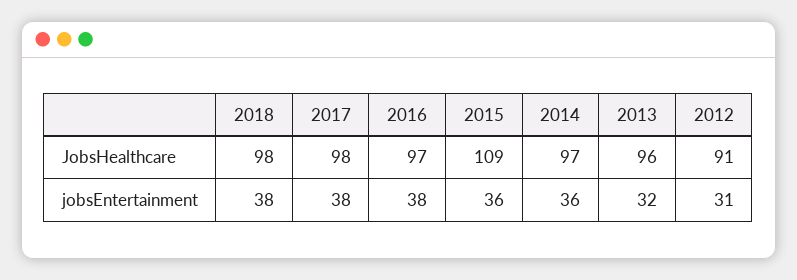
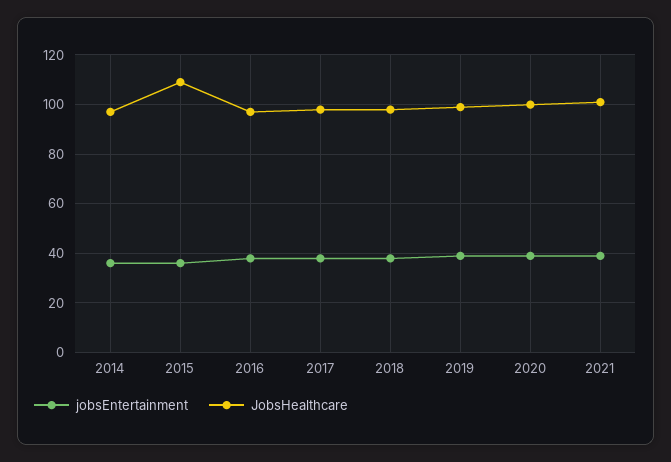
JobsHealthcare, 2013: 96 -> none
JobsHealthcare, 2012: 91 -> none
jobsEntertainment, 2013: 32 -> none
jobsEntertainment, 2012: 31 -> none
jobsEntertainment, 2019: none -> 40
JobsHealthcare, 2019: none -> 100
jobsEntertainment, 2020: none -> 40
JobsHealthcare, 2020: none -> 100
jobsEntertainment, 2021: none -> 40
JobsHealthcare, 2021: none -> 100

